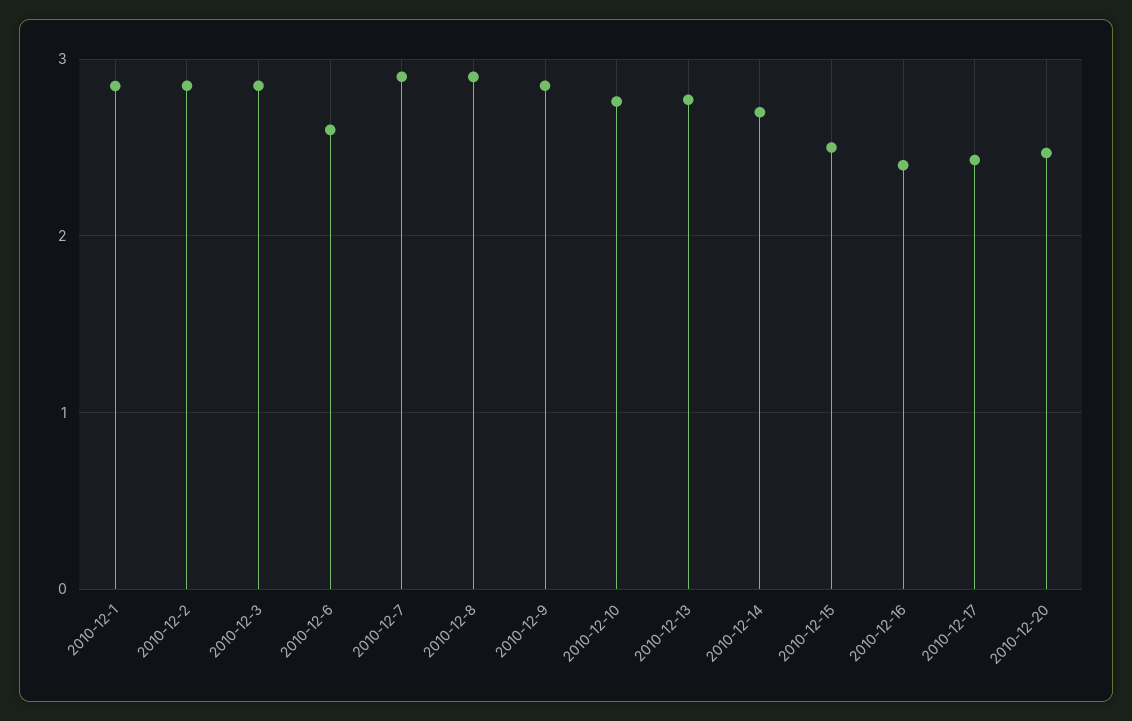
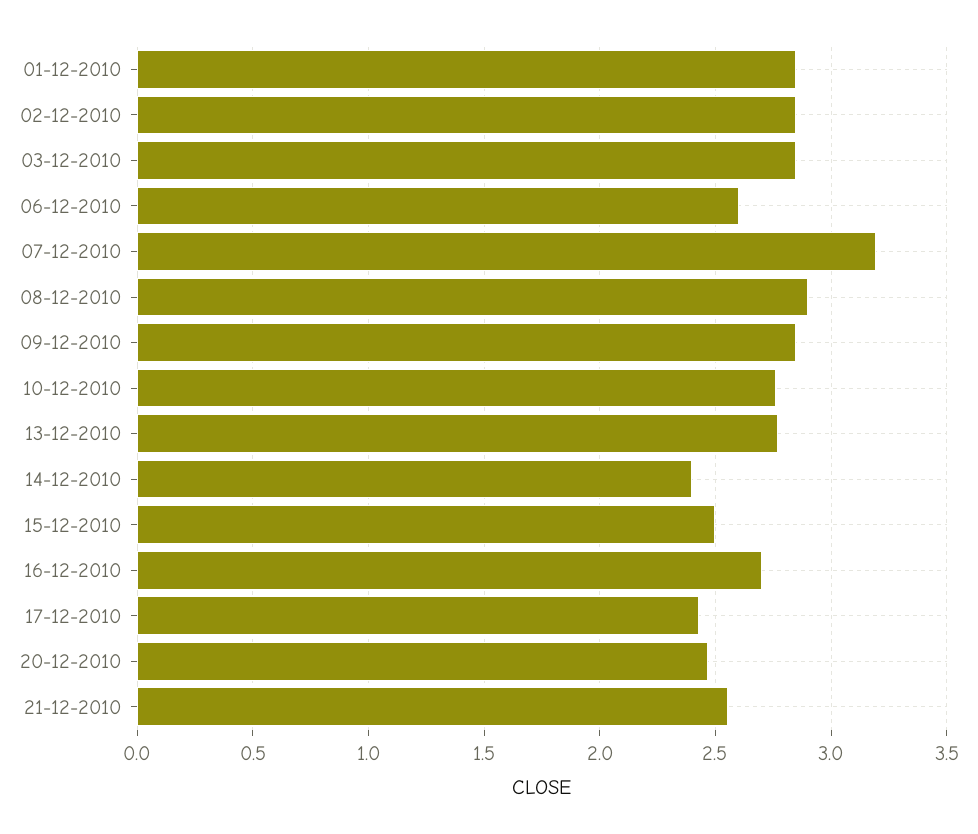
2010-12-7: 2.9 -> 3.2
2010-12-14: 2.7 -> 2.4
2010-12-16: 2.4 -> 2.7
21-12-2010: none -> 2.55

